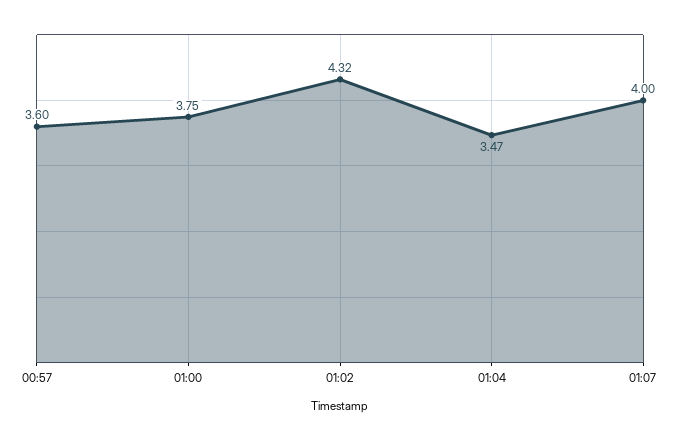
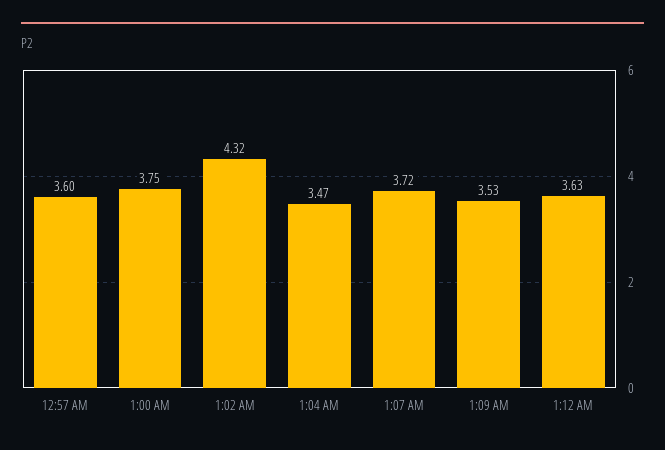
01:07: 4 -> 3.72
1:09 AM: none -> 3.53
1:12 AM: none -> 3.63

